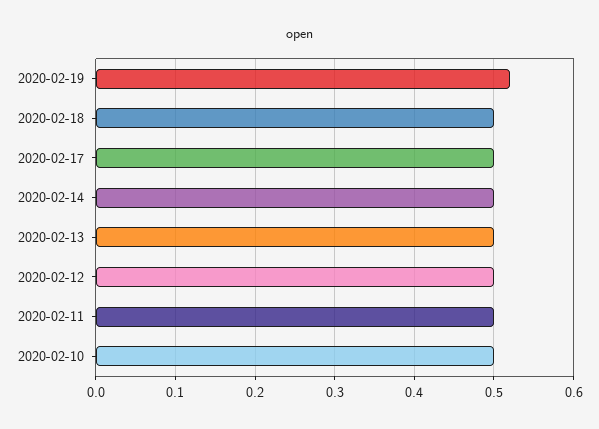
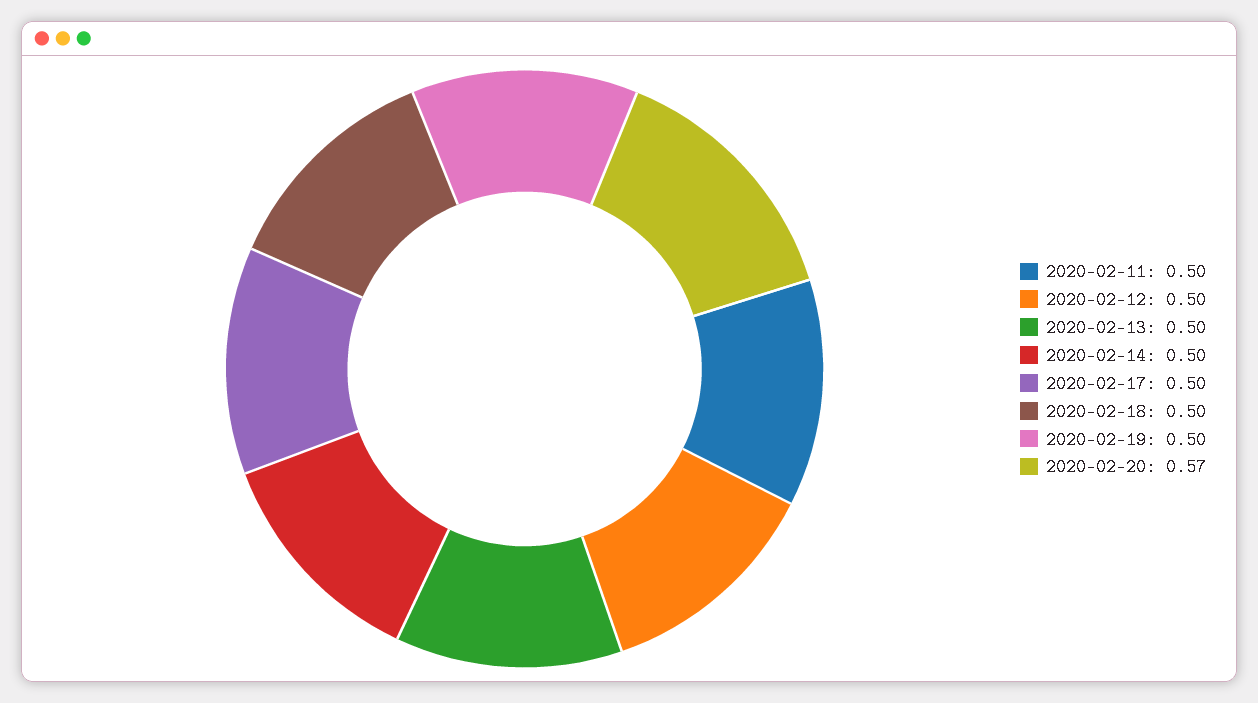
2020-02-19: 0.52 -> 0.5
2020-02-10: 0.5 -> none
2020-02-20: none -> 0.57

